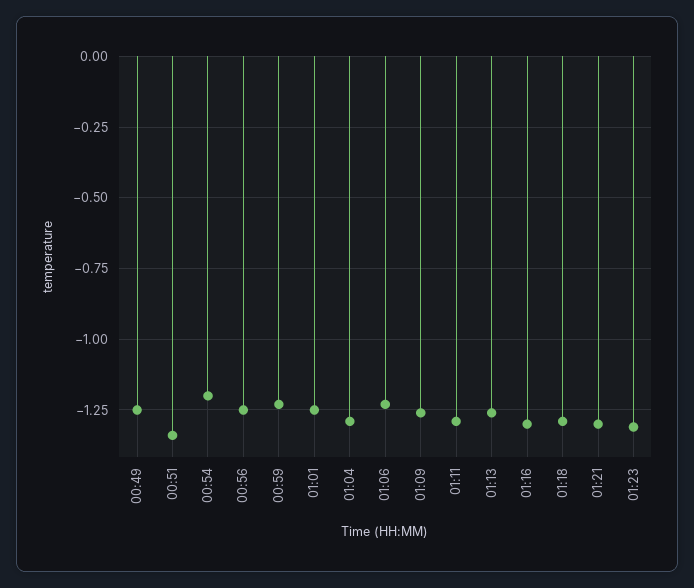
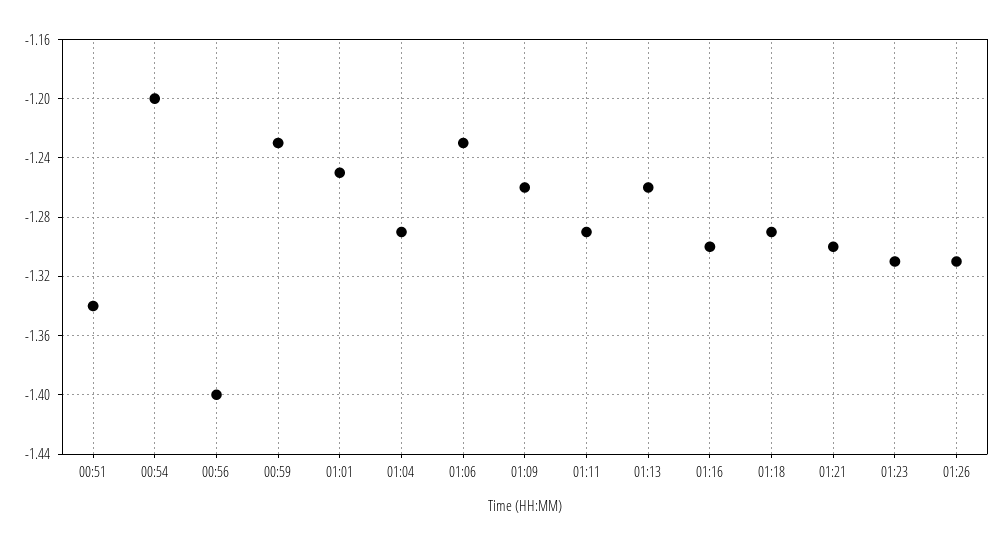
00:49: -1.25 -> none
00:56: -1.25 -> -1.4
01:26: none -> -1.31

